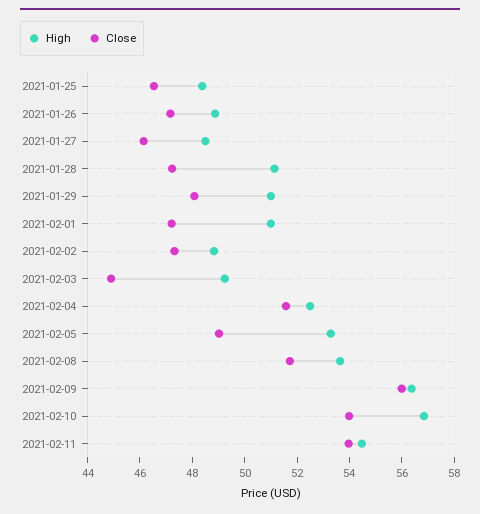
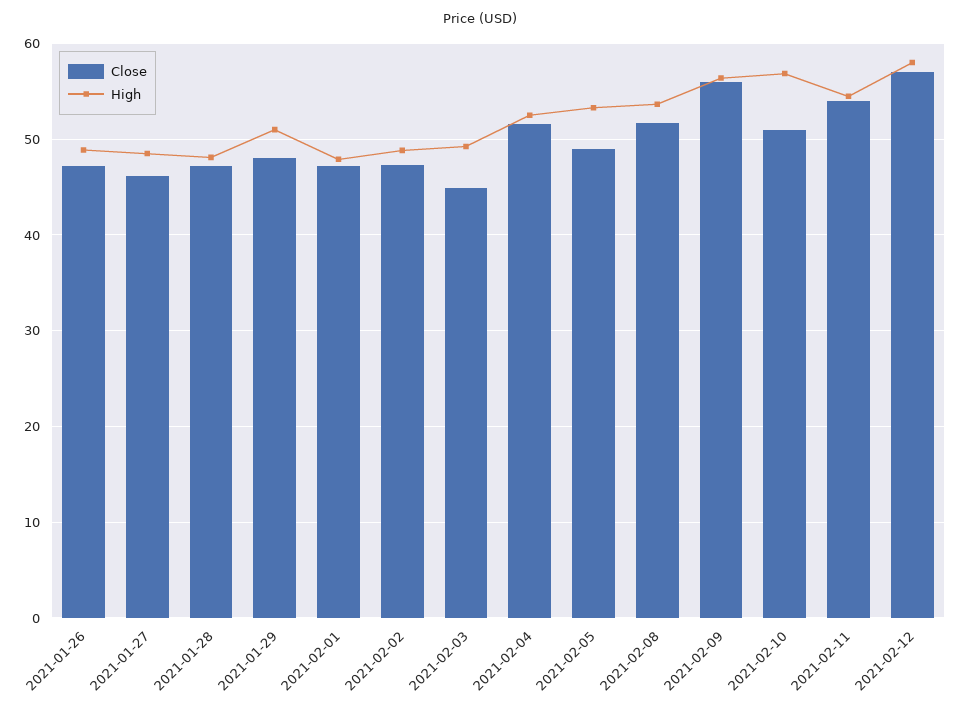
High, 2021-01-25: 48.5 -> none
Close, 2021-01-25: 46.5 -> none
High, 2021-01-28: 51 -> 48
High, 2021-02-01: 51 -> 48
Close, 2021-02-10: 54 -> 51
Close, 2021-02-12: none -> 57
High, 2021-02-12: none -> 58

